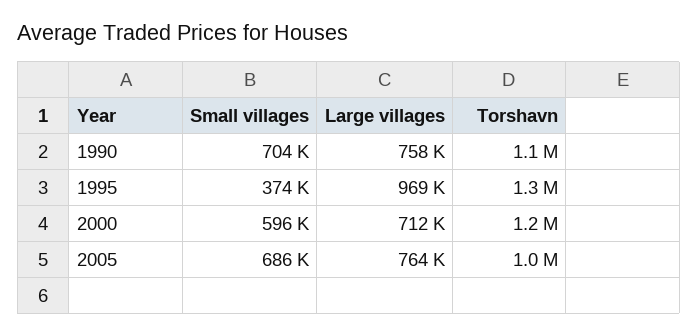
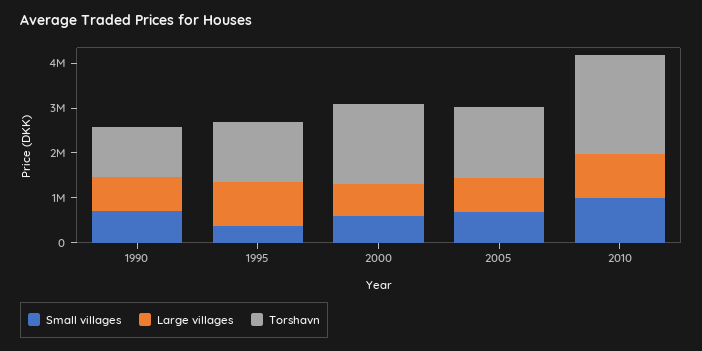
Torshavn, 2000: 1200000 -> 1800000
Torshavn, 2005: 1000000 -> 1600000
Small villages, 2010: none -> 1000000
Large villages, 2010: none -> 1000000
Torshavn, 2010: none -> 2200000

